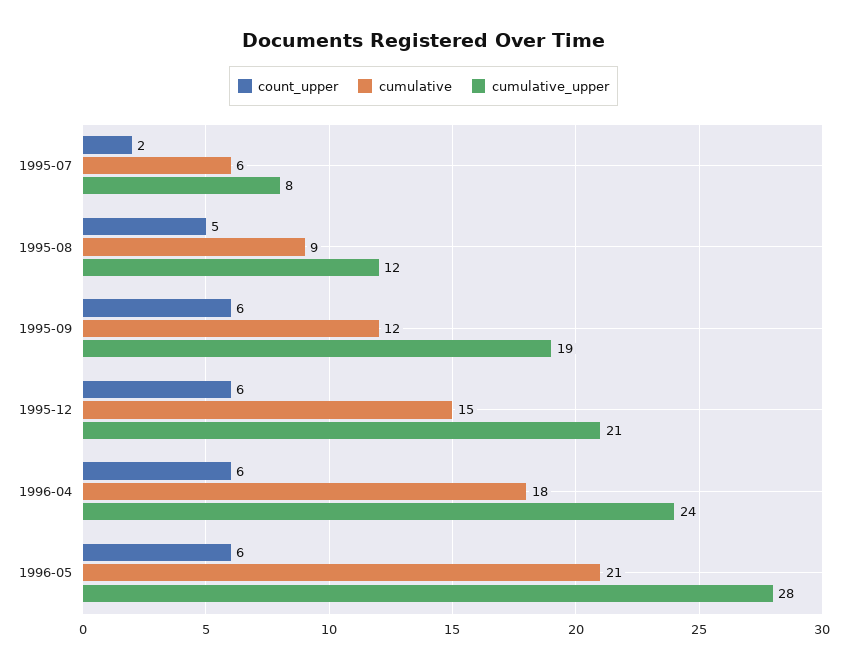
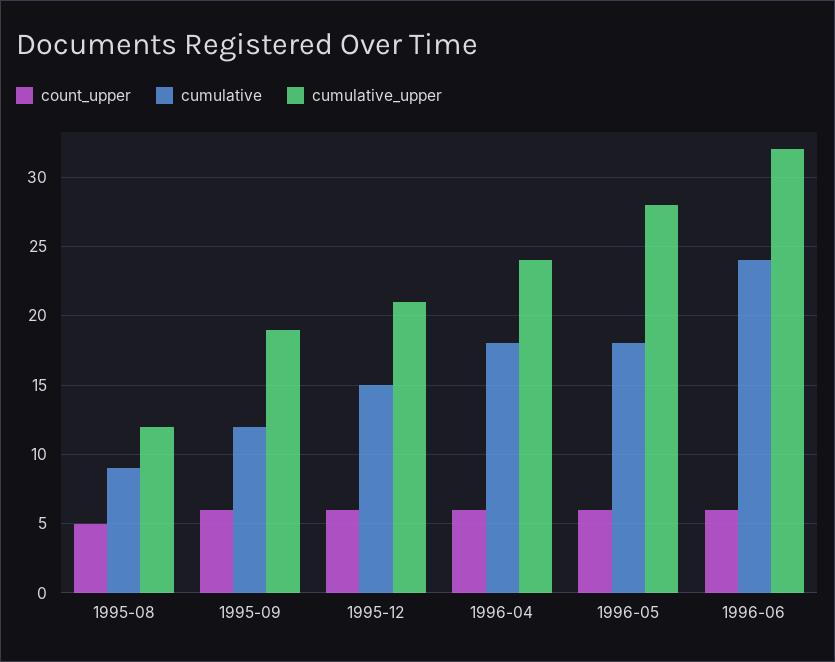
count_upper, 1995-07: 2 -> none
cumulative, 1995-07: 6 -> none
cumulative_upper, 1995-07: 8 -> none
cumulative, 1996-05: 21 -> 18
count_upper, 1996-06: none -> 6
cumulative, 1996-06: none -> 24
cumulative_upper, 1996-06: none -> 32

